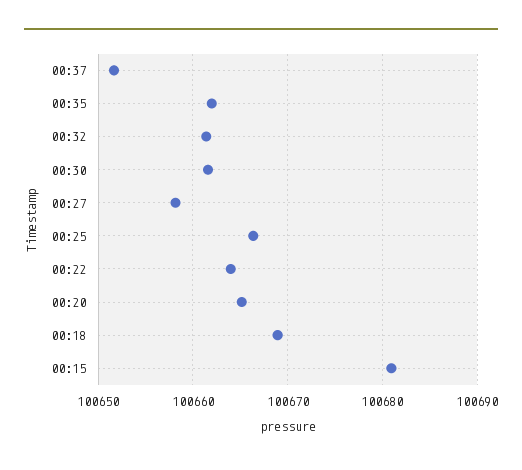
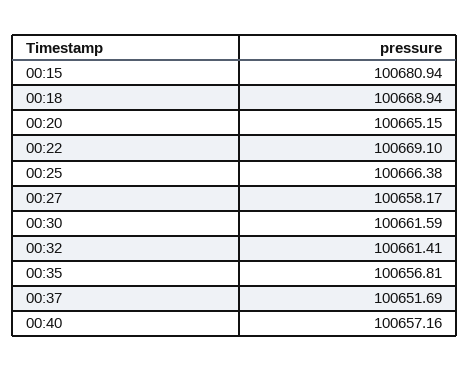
00:35: 100662 -> 100656.81
00:22: 100664 -> 100669.1
00:40: none -> 100657.16

